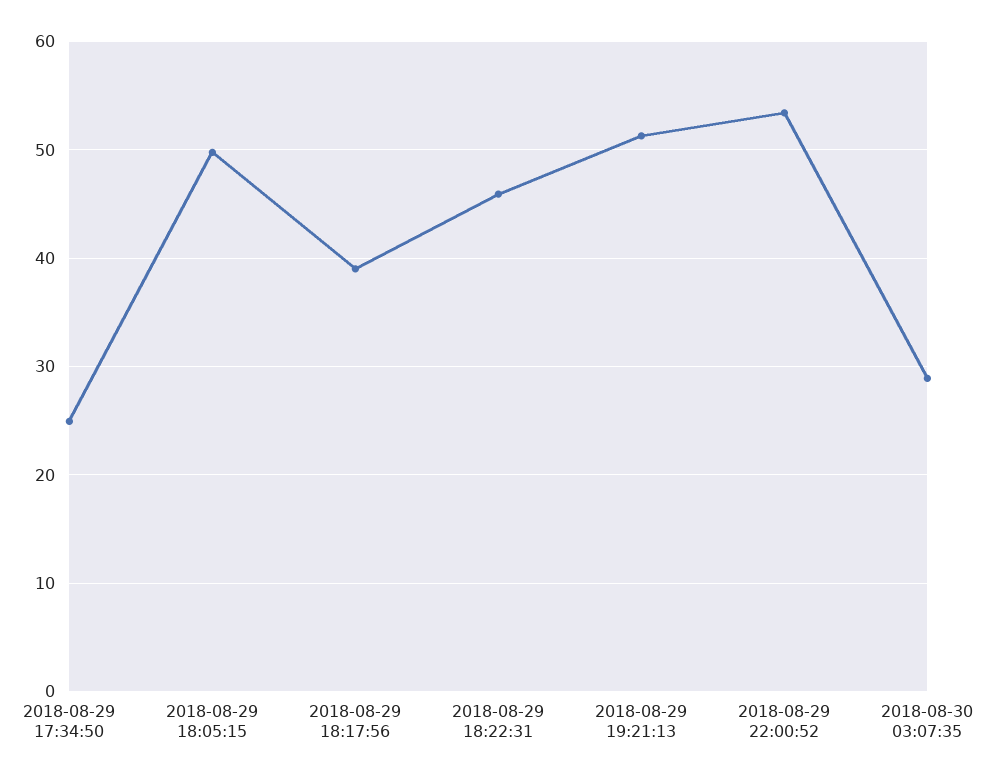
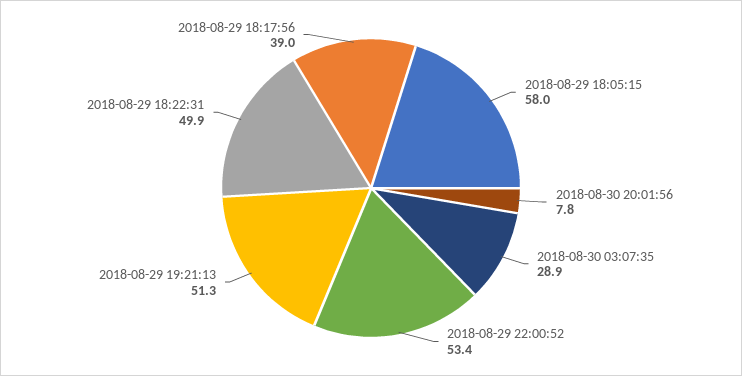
2018-08-29 17:34:50: 25 -> none
2018-08-29 18:05:15: 50 -> 58
2018-08-29 18:22:31: 46 -> 49.9
2018-08-30 20:01:56: none -> 7.8

